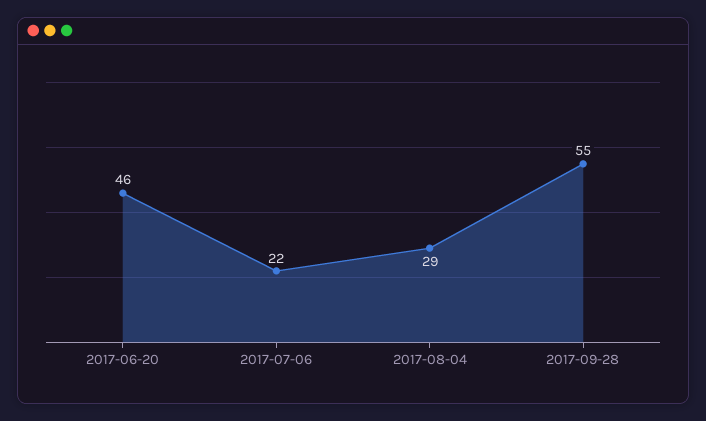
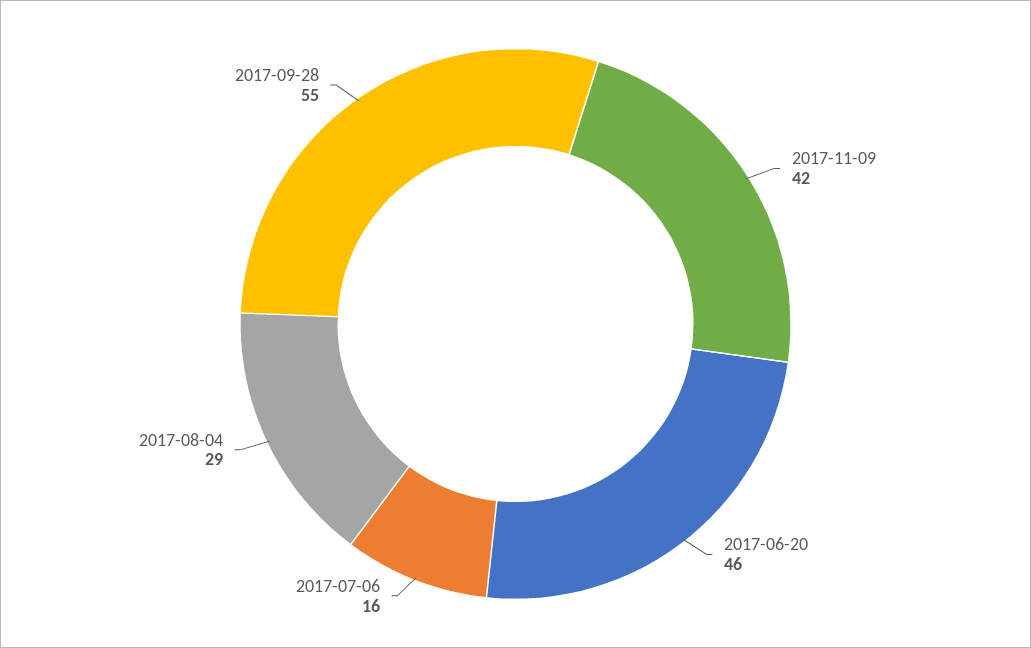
2017-07-06: 22 -> 16
2017-11-09: none -> 42

